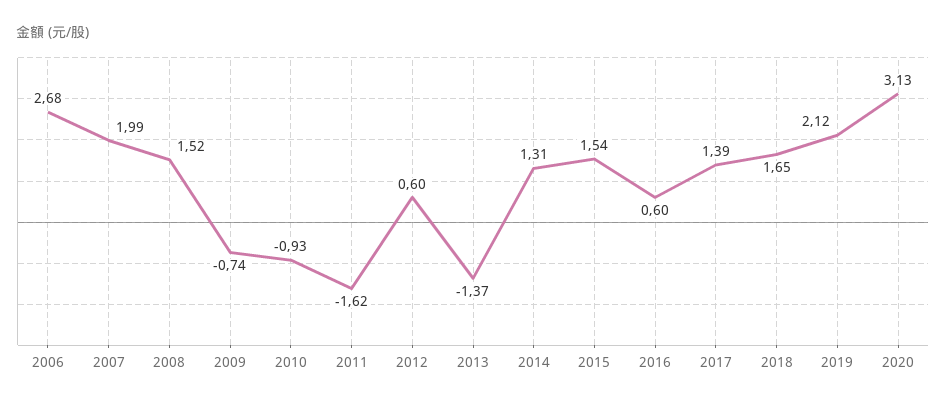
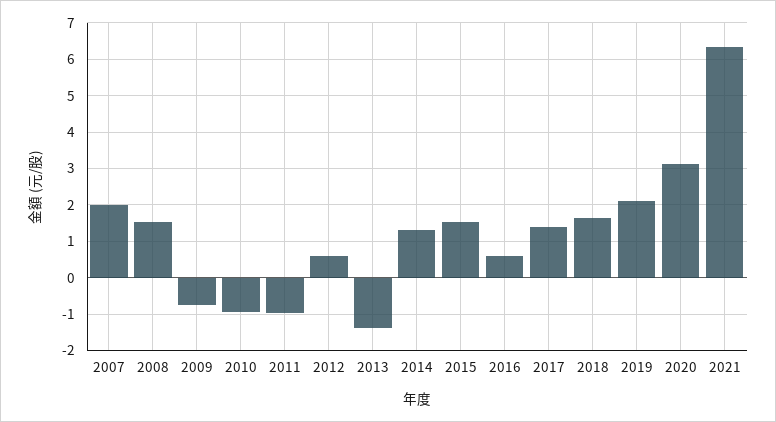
2006: 2.68 -> none
2011: -1.62 -> -1
2021: none -> 6.4

